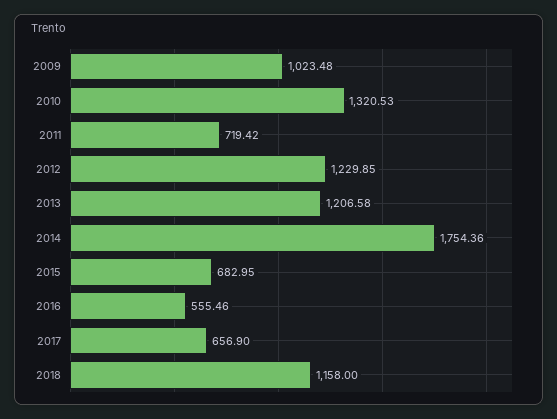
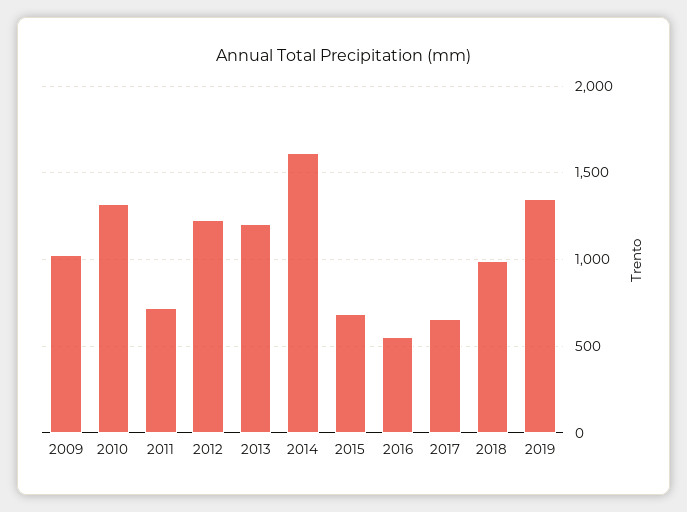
2014: 1754.36 -> 1600
2018: 1158 -> 1000
2019: none -> 1350

